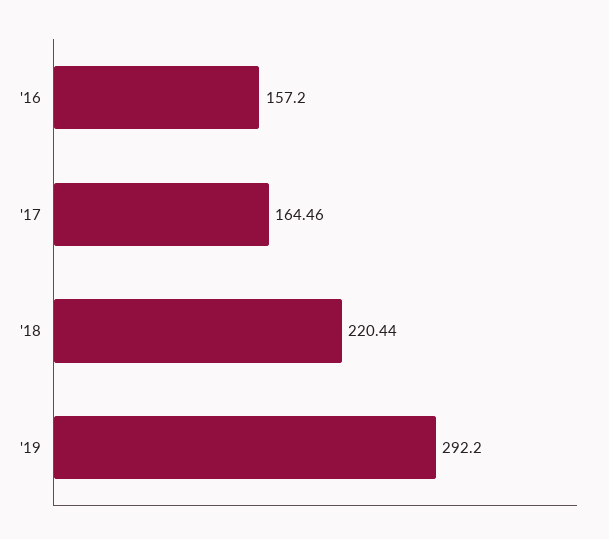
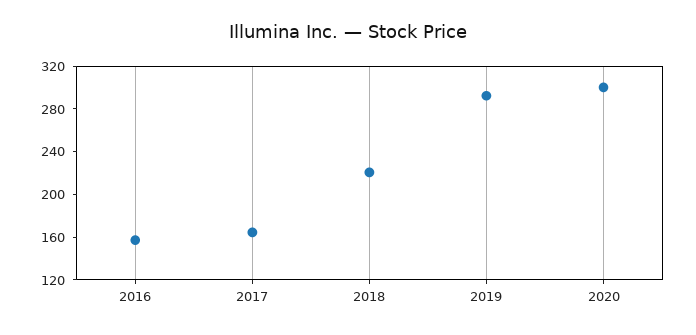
2020: none -> 300

